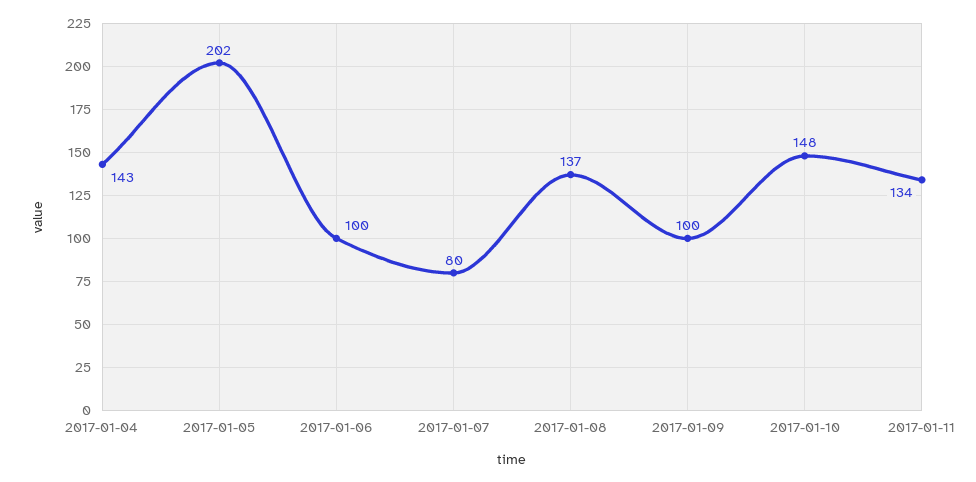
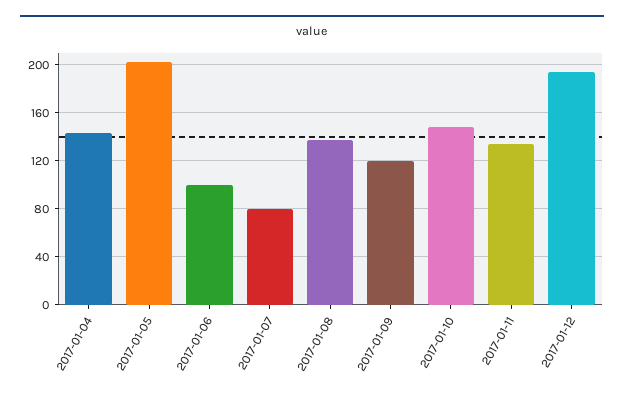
2017-01-09: 100 -> 120
2017-01-12: none -> 195

